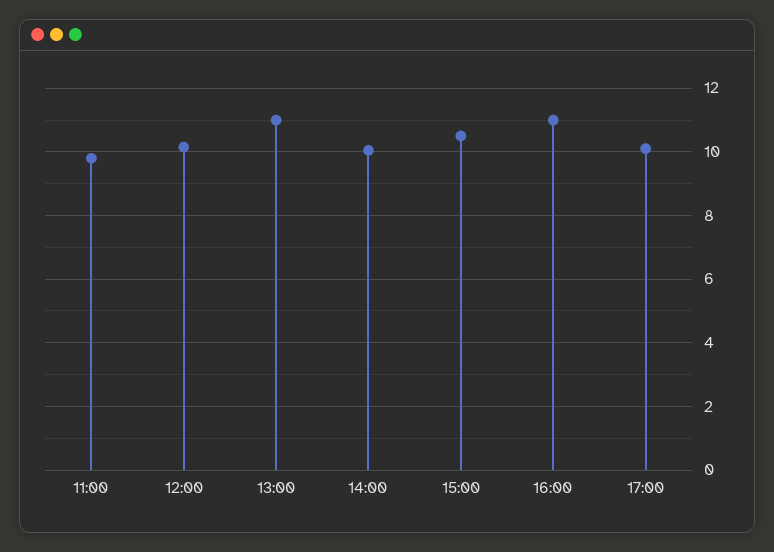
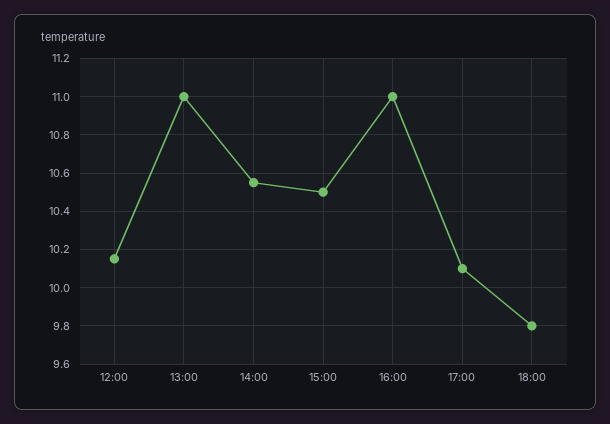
11:00: 9.8 -> none
14:00: 10 -> 10.55
18:00: none -> 9.8

